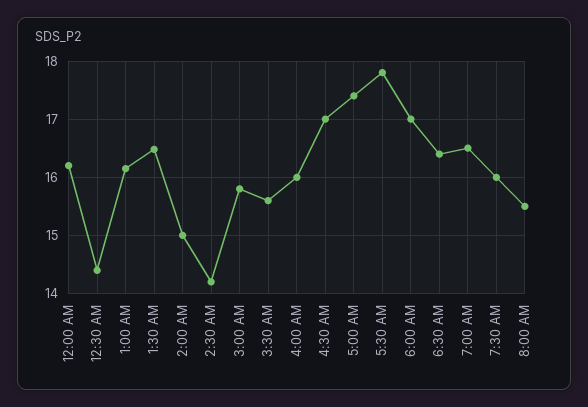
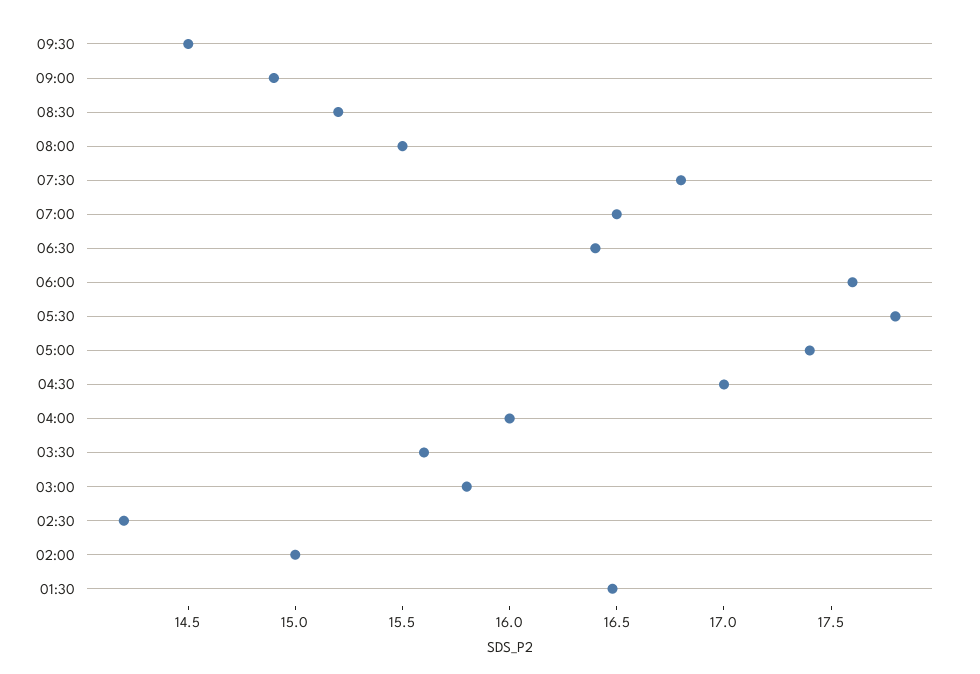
12:00 AM: 16.2 -> none
12:30 AM: 14.4 -> none
1:00 AM: 16.2 -> none
6:00 AM: 17 -> 17.6
7:30 AM: 16 -> 16.8
09:30: none -> 14.5
09:00: none -> 14.9
08:30: none -> 15.2

